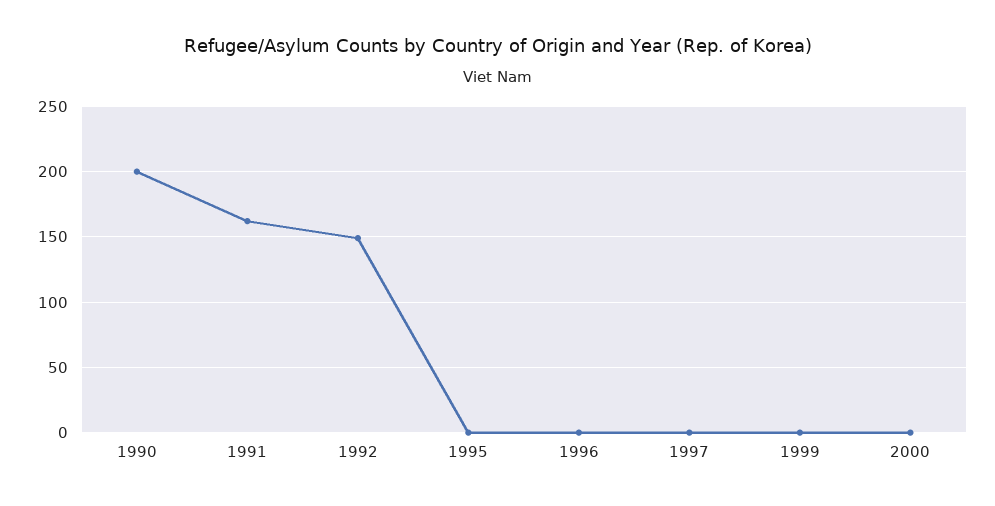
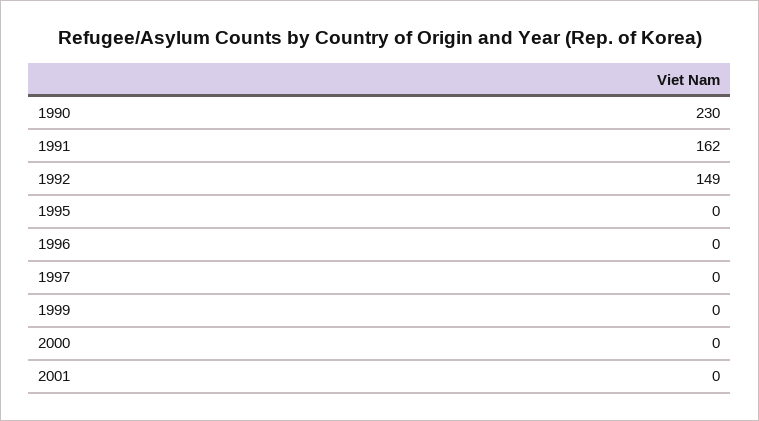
1990: 200 -> 230
2001: none -> 0

